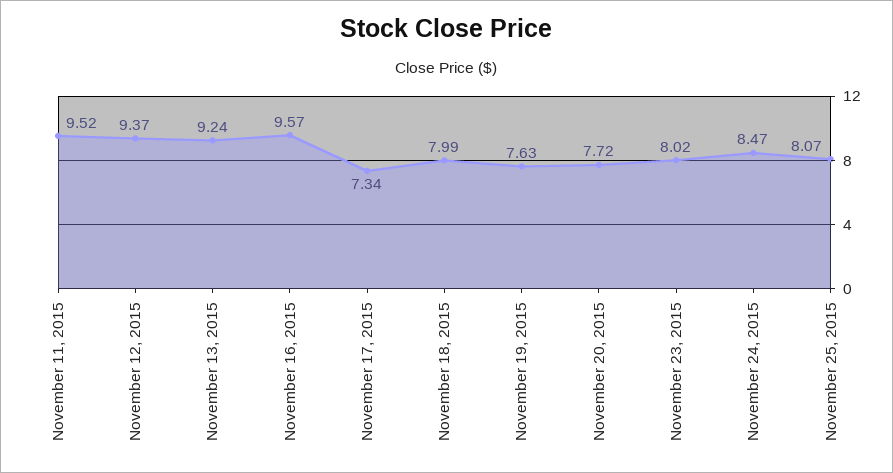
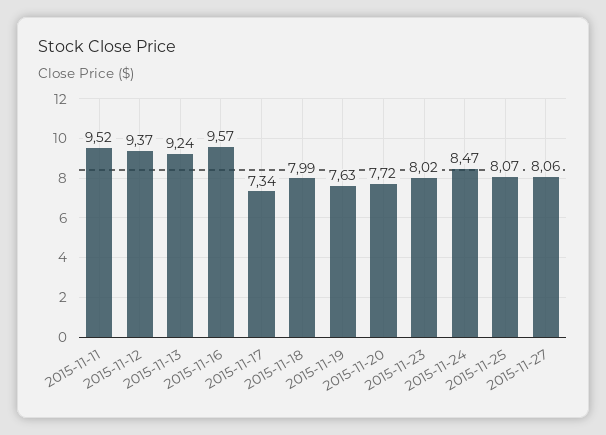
2015-11-27: none -> 8.06

